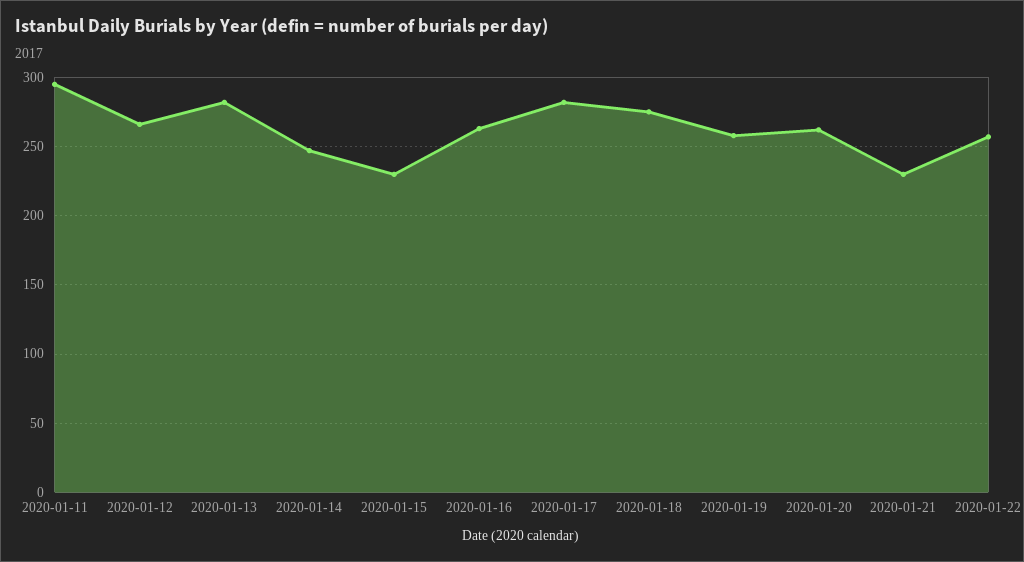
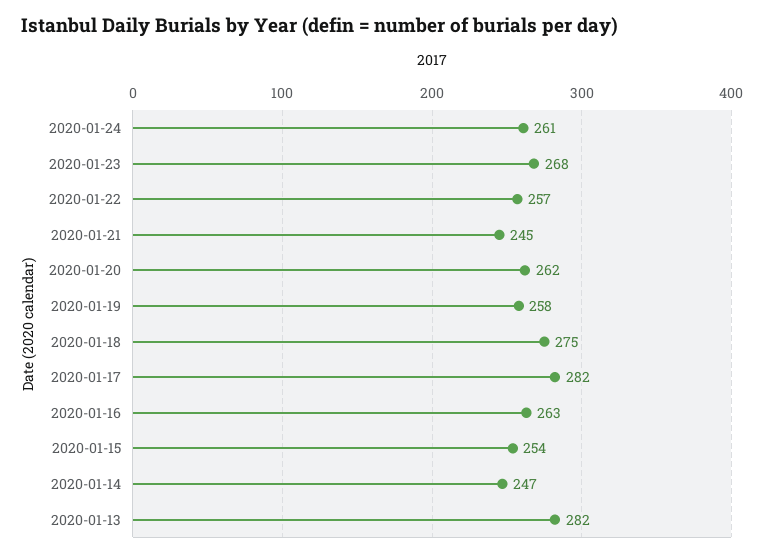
2020-01-11: 295 -> none
2020-01-12: 265 -> none
2020-01-15: 230 -> 254
2020-01-21: 230 -> 245
2020-01-24: none -> 261
2020-01-23: none -> 268

